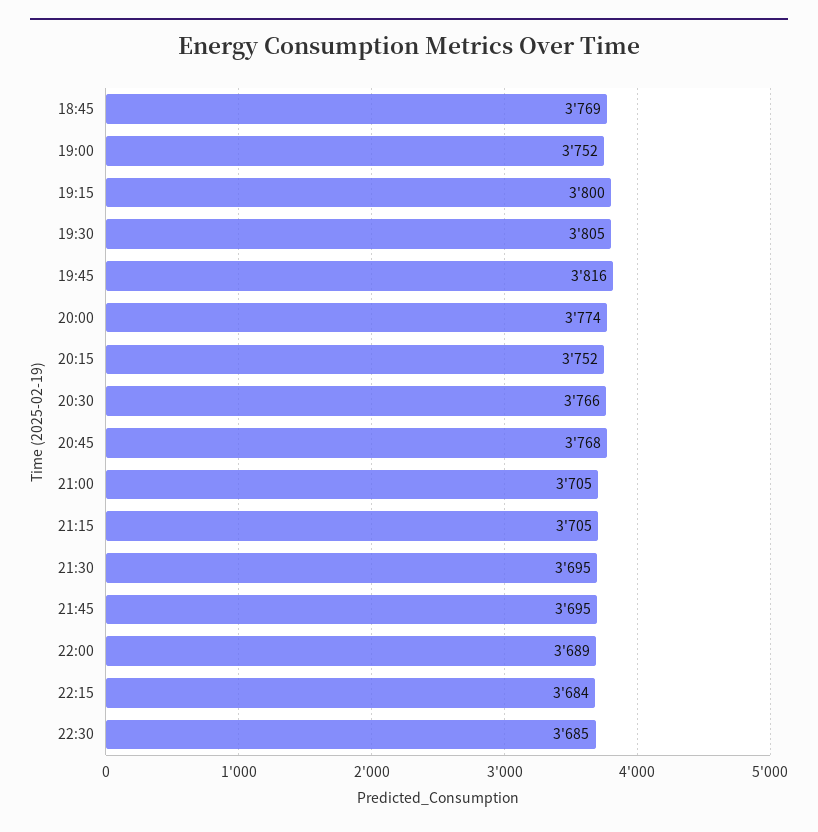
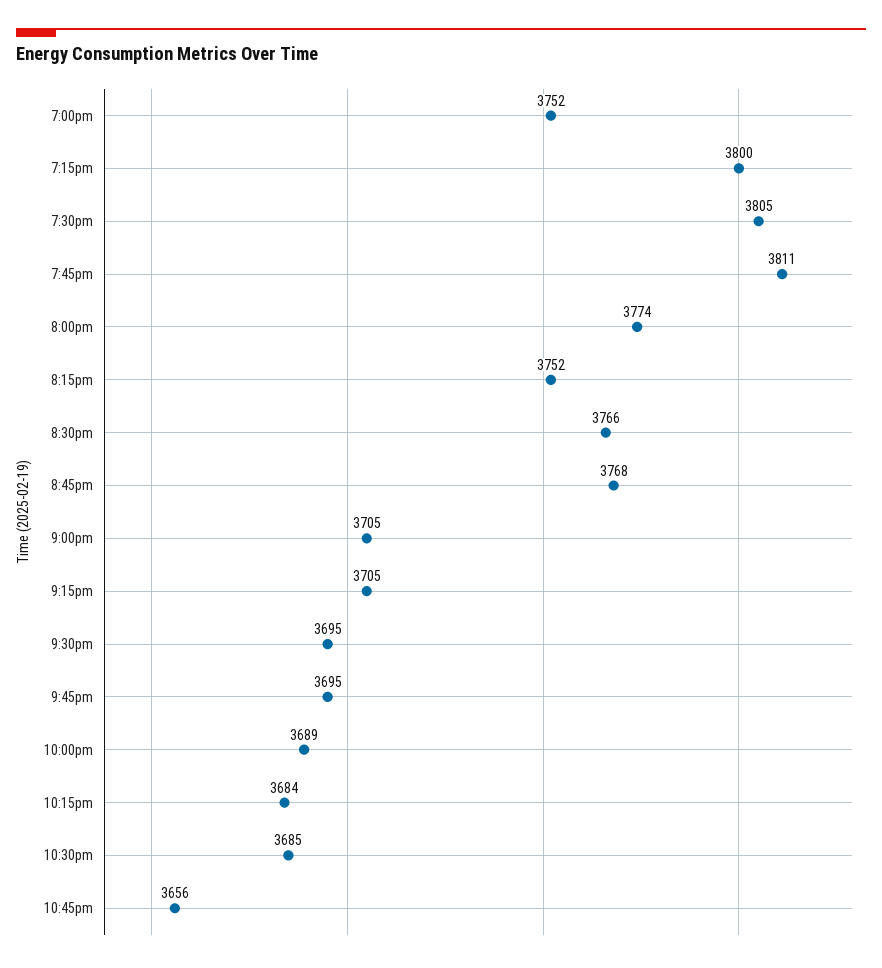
18:45: 3769 -> none
19:45: 3816 -> 3811
10:45pm: none -> 3656

